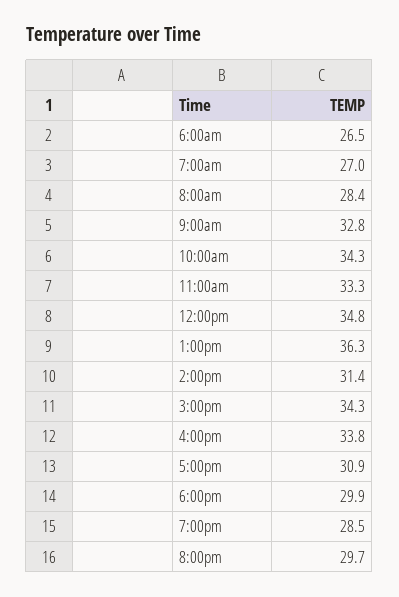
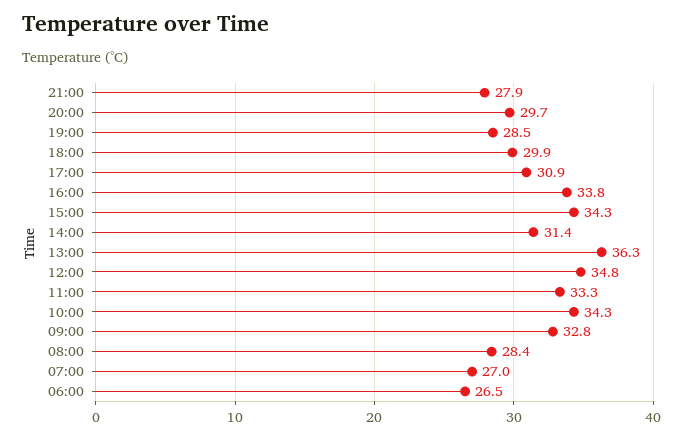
21:00: none -> 27.9

